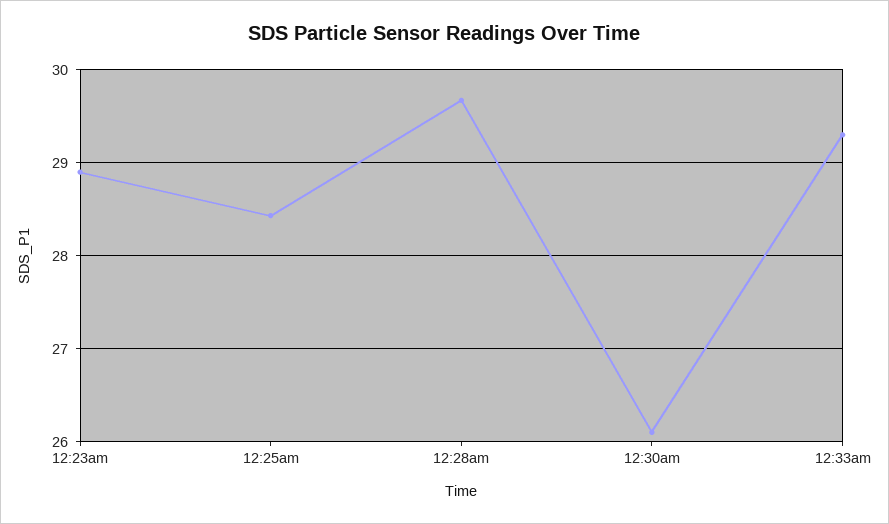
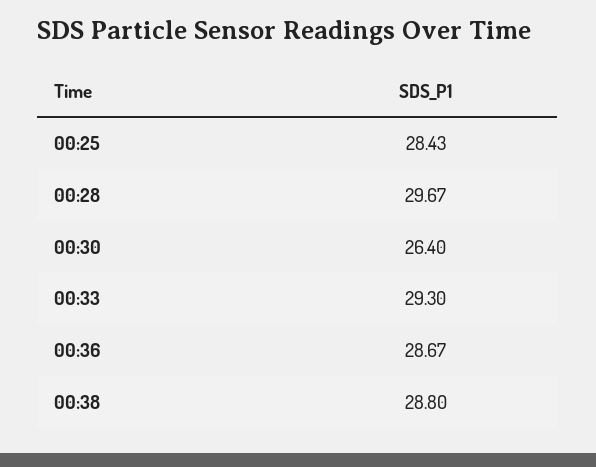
12:23am: 28.9 -> none
12:30am: 26.1 -> 26.4
00:36: none -> 28.67
00:38: none -> 28.8

